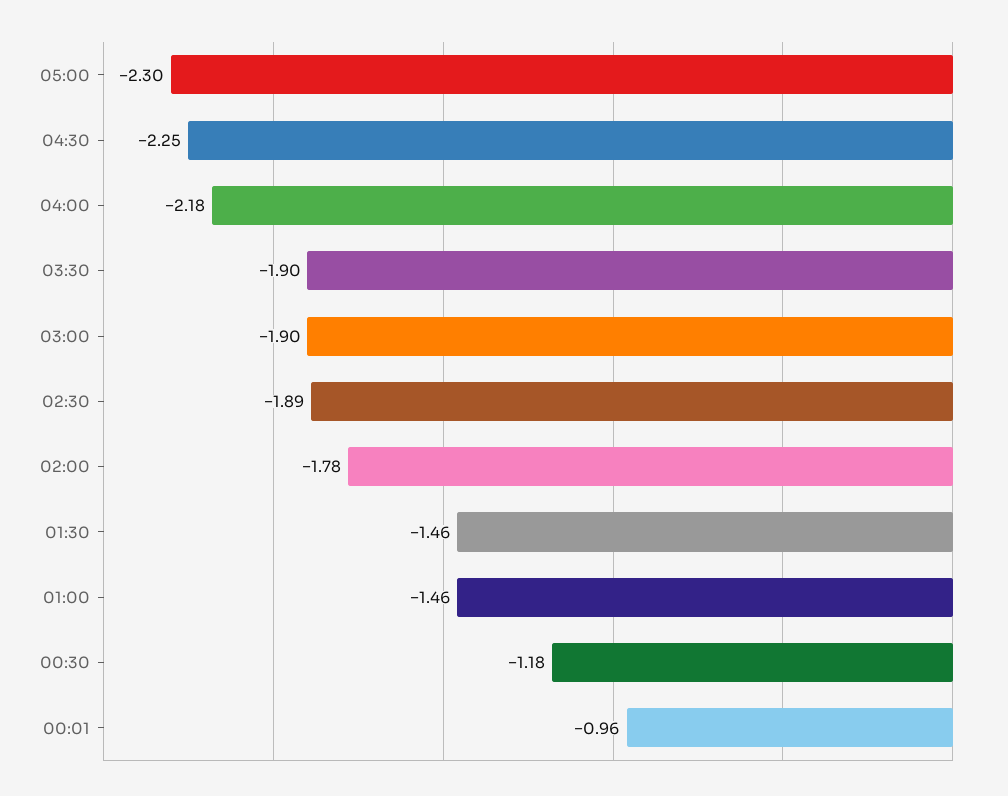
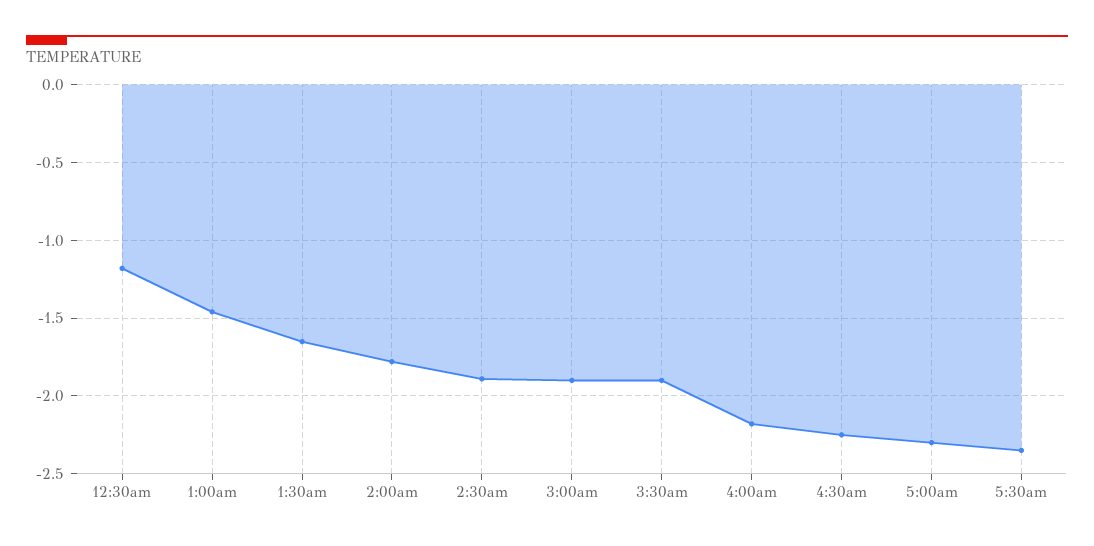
01:30: -1.46 -> -1.65
00:01: -0.96 -> none
5:30am: none -> -2.35

